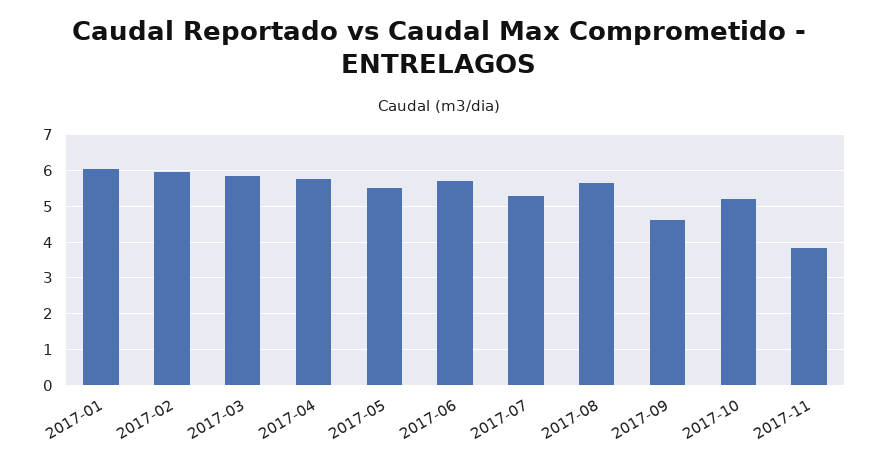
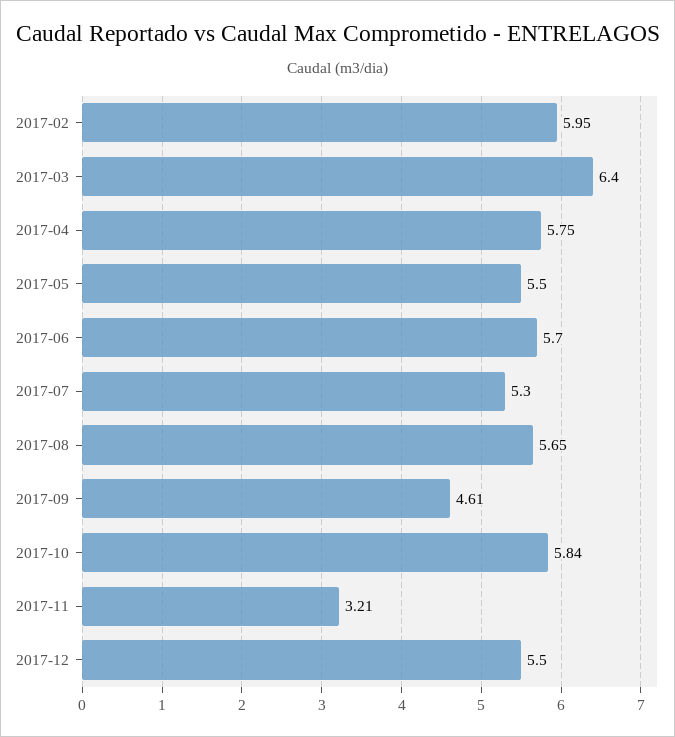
2017-01: 6 -> none
2017-03: 5.8 -> 6.4
2017-10: 5.2 -> 5.84
2017-11: 3.8 -> 3.21
2017-12: none -> 5.5

